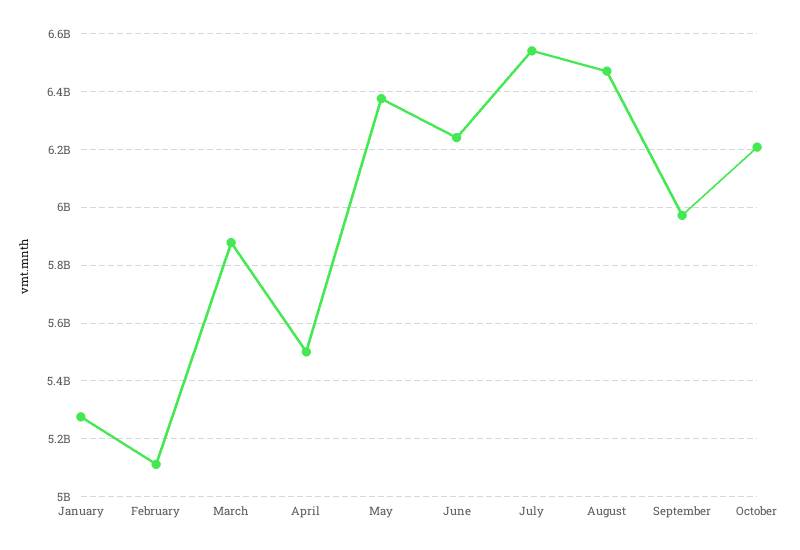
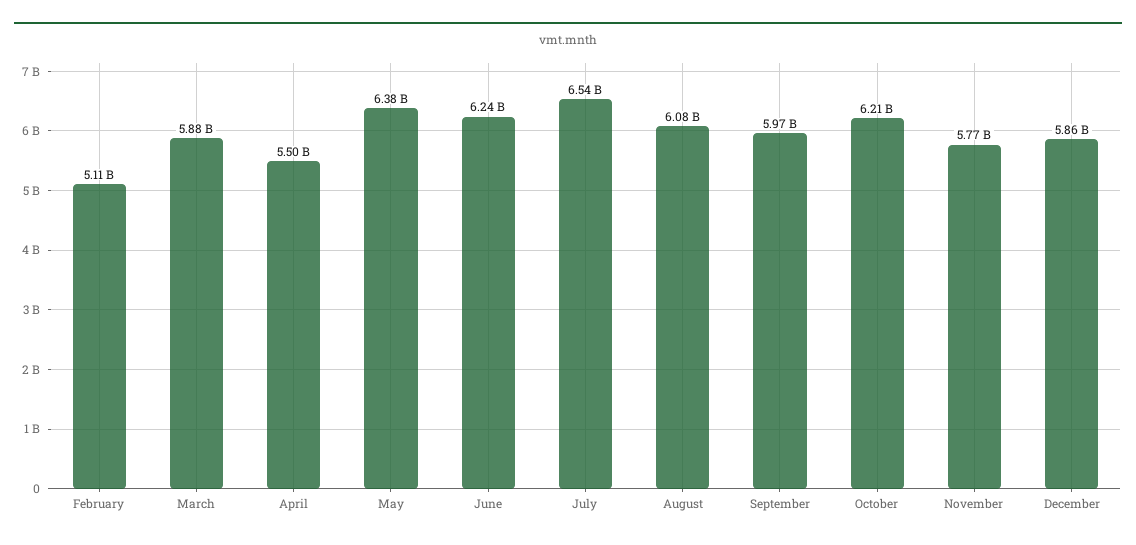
January: 5275000000 -> none
August: 6475000000 -> 6080000000
November: none -> 5770000000
December: none -> 5860000000

